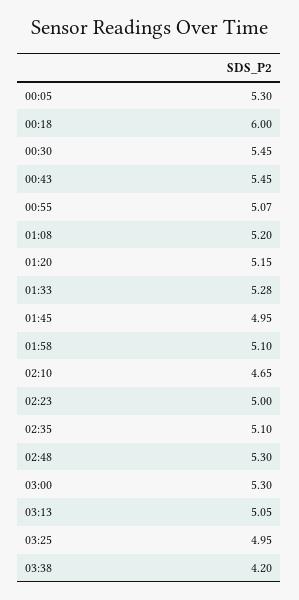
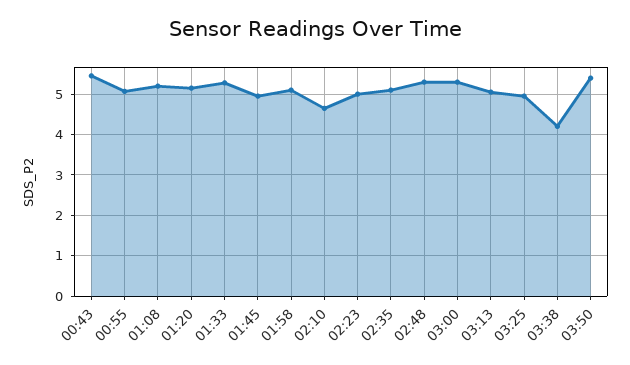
00:05: 5.3 -> none
00:18: 6 -> none
00:30: 5.45 -> none
03:50: none -> 5.4

